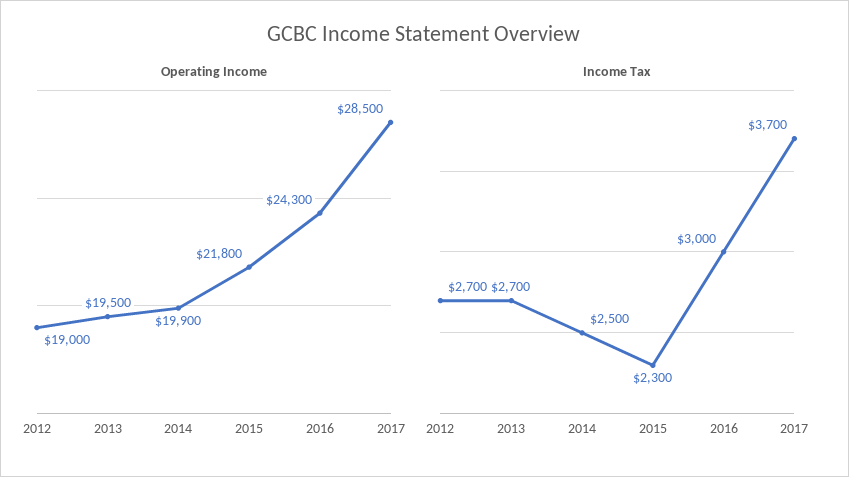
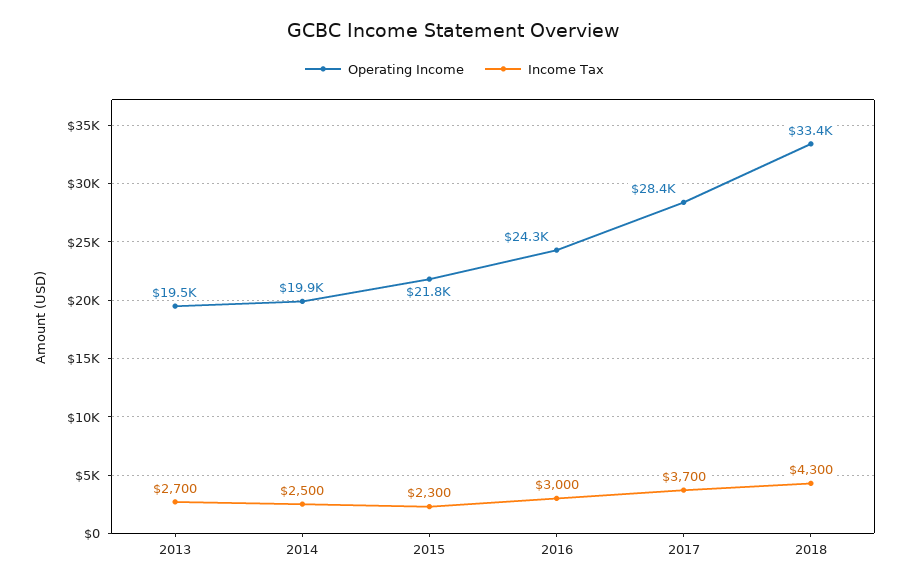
Operating Income, 2012: 19000 -> none
Operating Income, 2017: 28500 -> 28400
Income Tax, 2012: 2700 -> none
Operating Income, 2018: none -> 33400
Income Tax, 2018: none -> 4300

